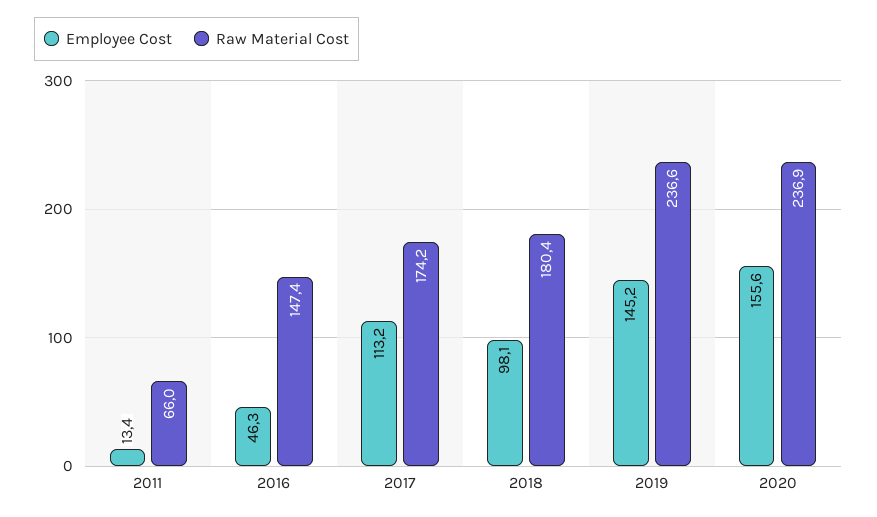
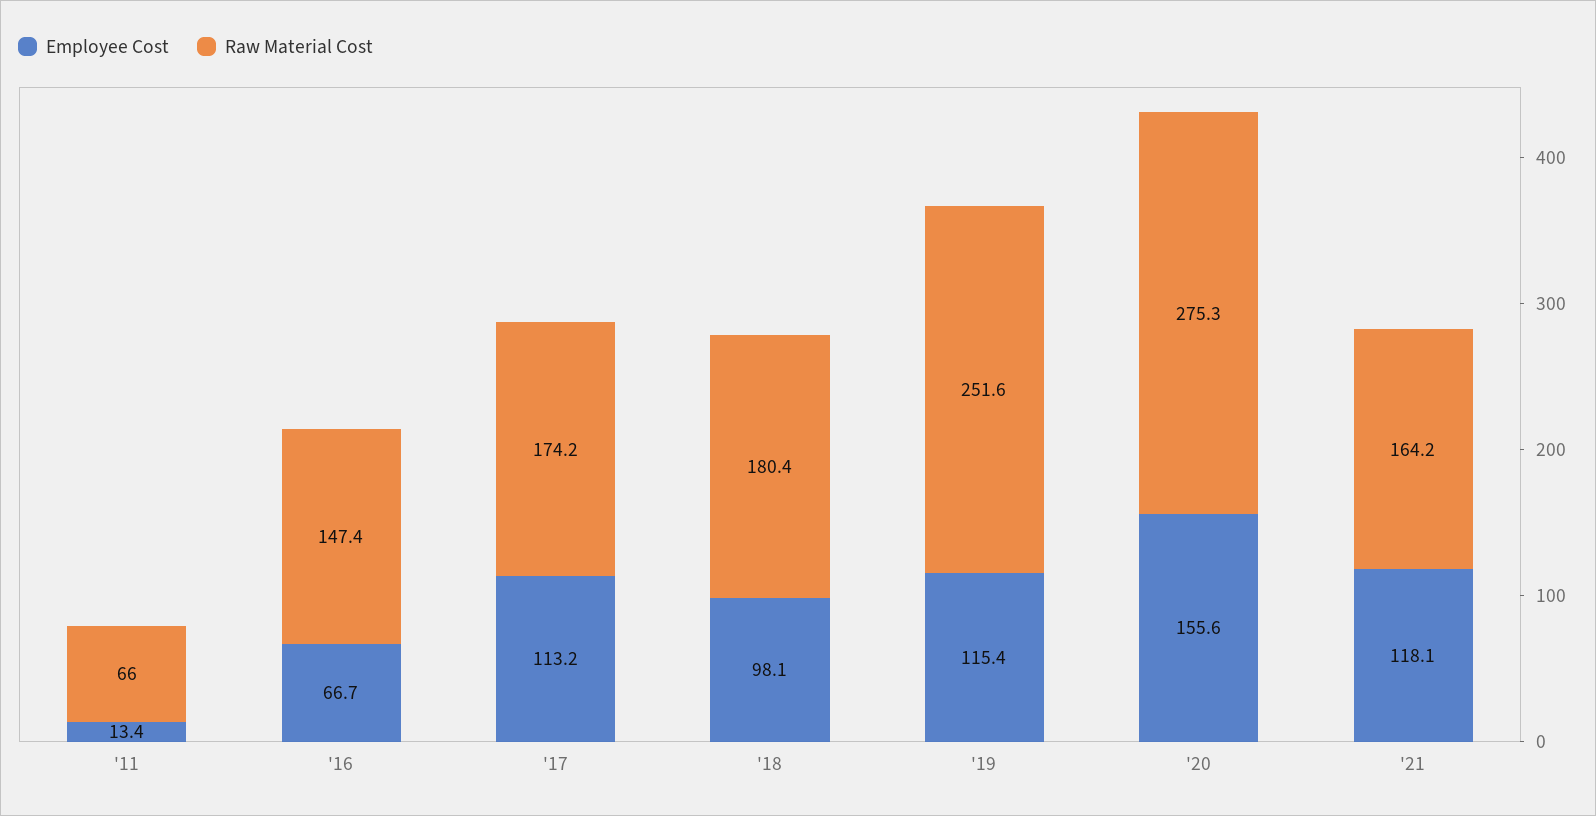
Employee Cost, 2016: 46.3 -> 66.7
Employee Cost, 2019: 145.2 -> 115.4
Raw Material Cost, 2019: 236.6 -> 251.6
Raw Material Cost, 2020: 236.9 -> 275.3
Employee Cost, '21: none -> 118.1
Raw Material Cost, '21: none -> 164.2

